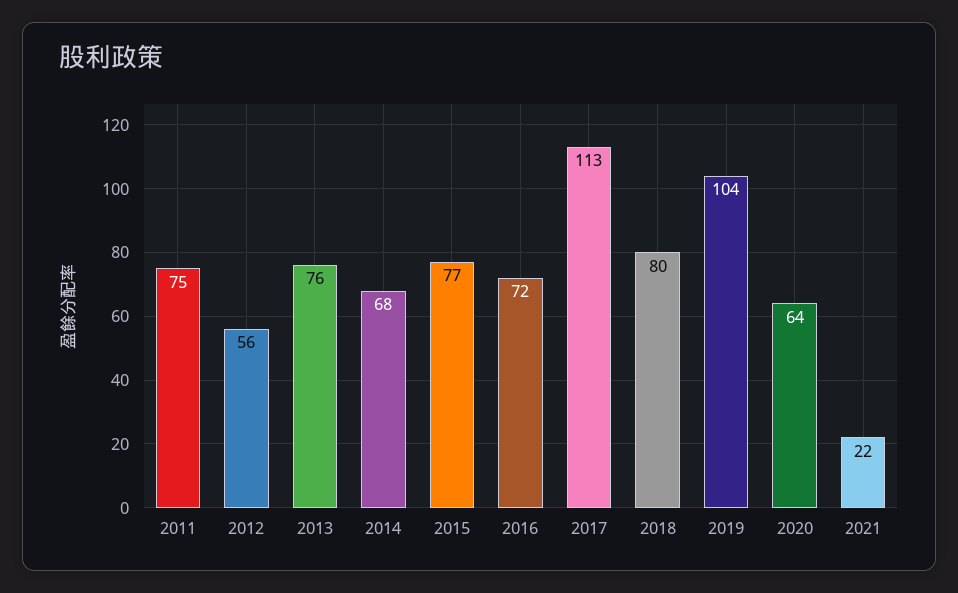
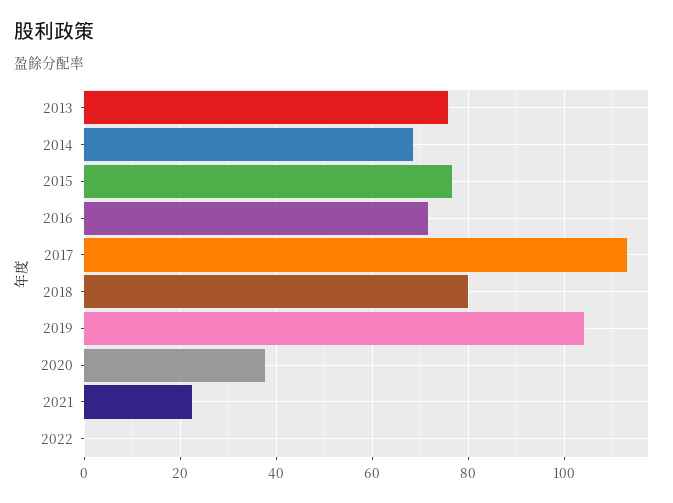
2011: 75 -> none
2012: 56 -> none
2020: 64 -> 38
2022: none -> 0

